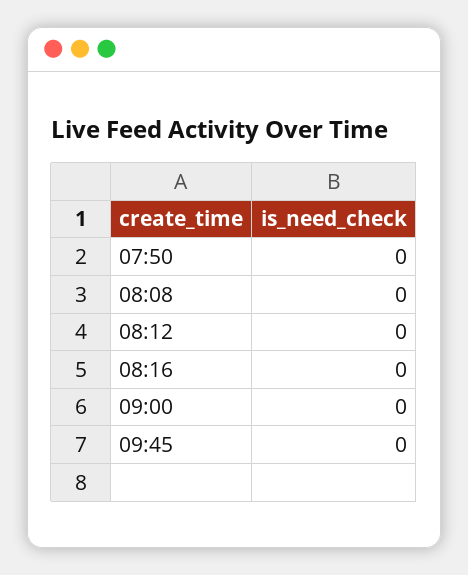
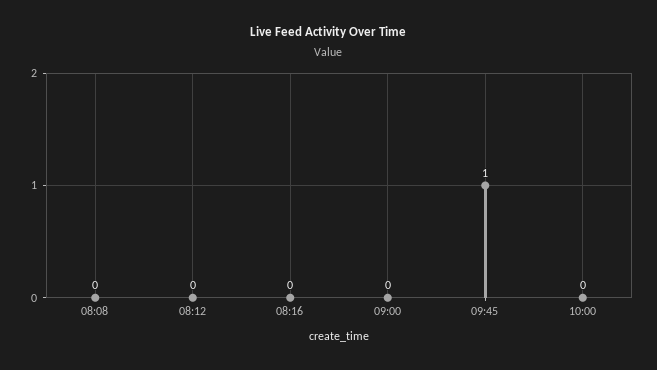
07:50: 0 -> none
09:45: 0 -> 1
10:00: none -> 0

